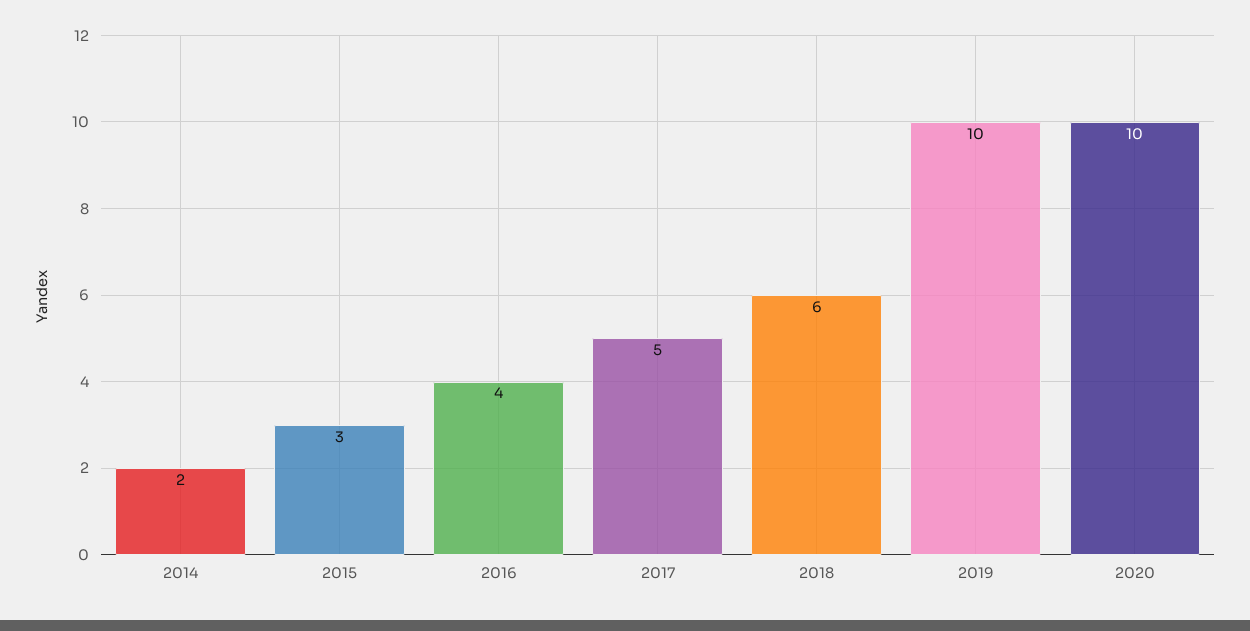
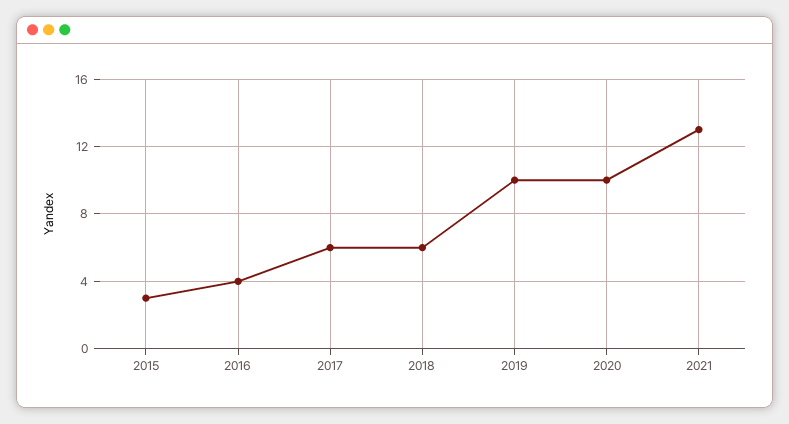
2014: 2 -> none
2017: 5 -> 6
2021: none -> 13

